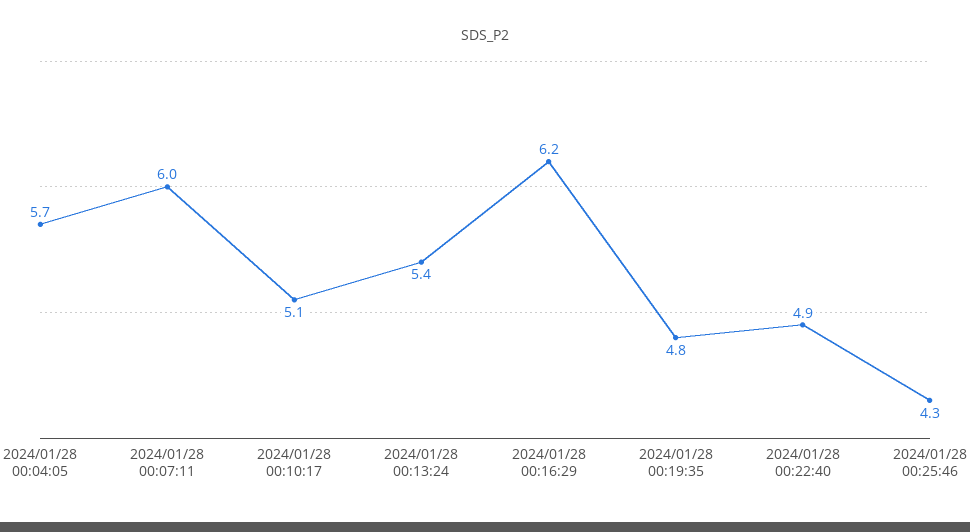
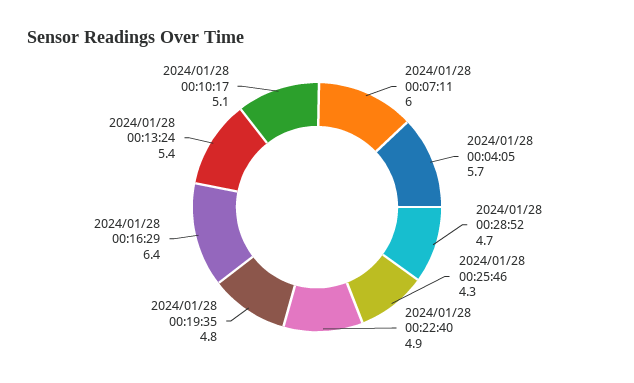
2024/01/28 00:16:29: 6.2 -> 6.4
2024/01/28 00:28:52: none -> 4.7

